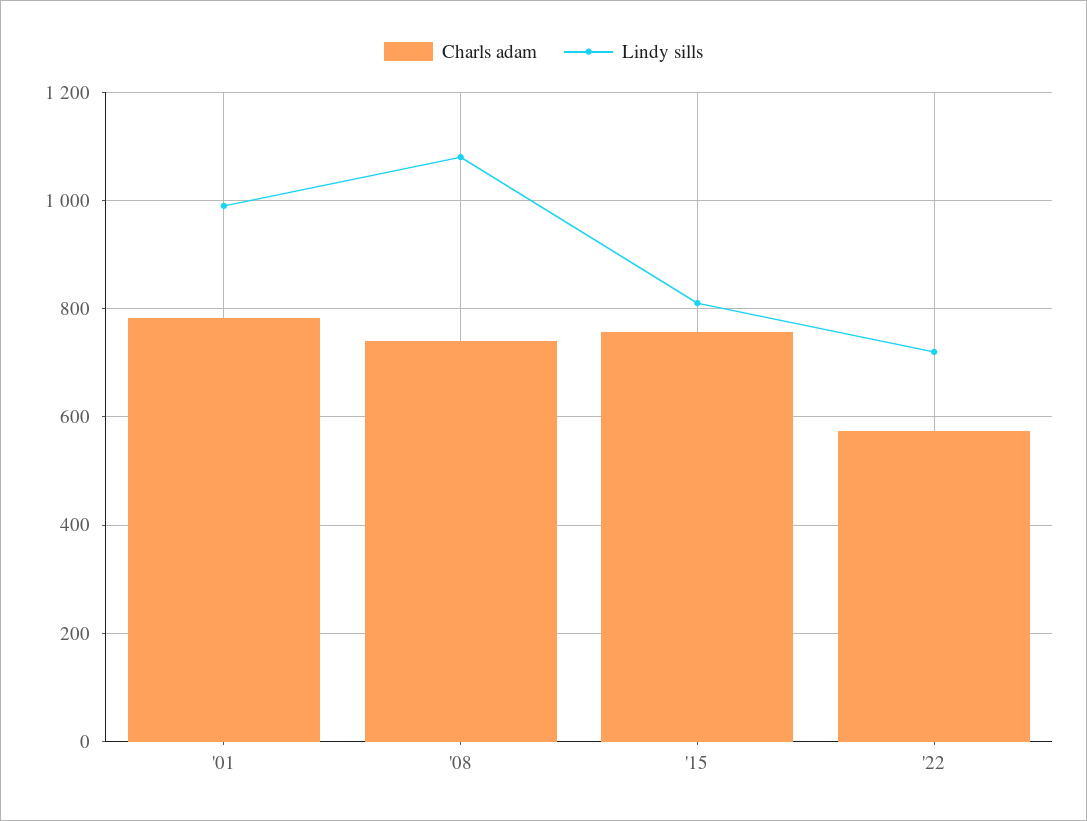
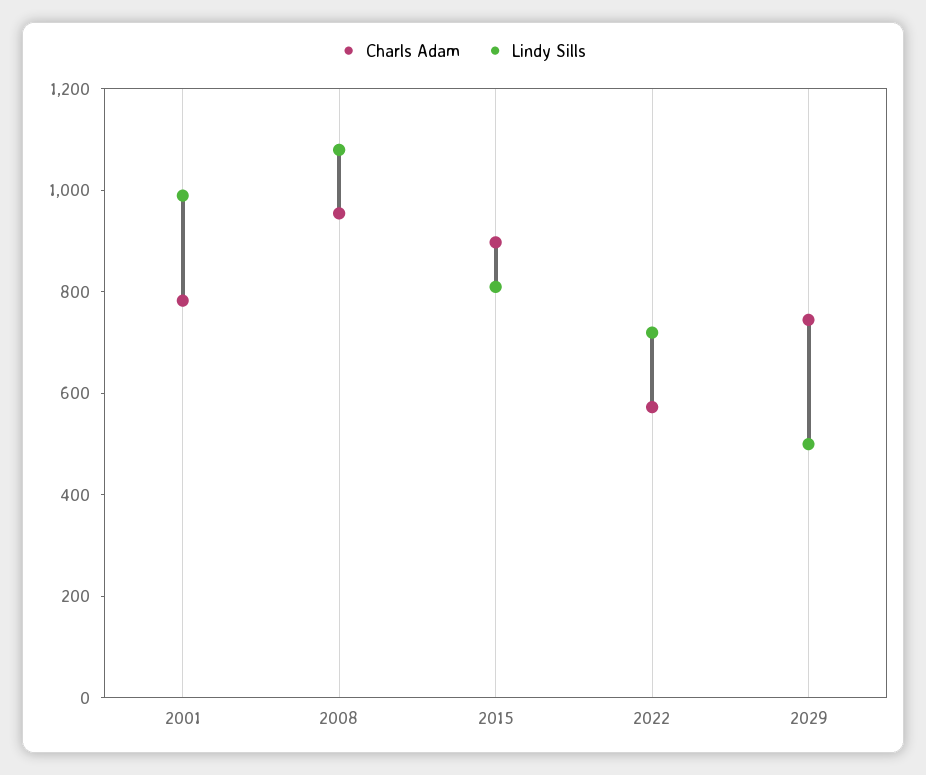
Charls adam, '08: 740 -> 950
Charls adam, '15: 760 -> 900
Charls adam, 2029: none -> 750
Lindy sills, 2029: none -> 500

